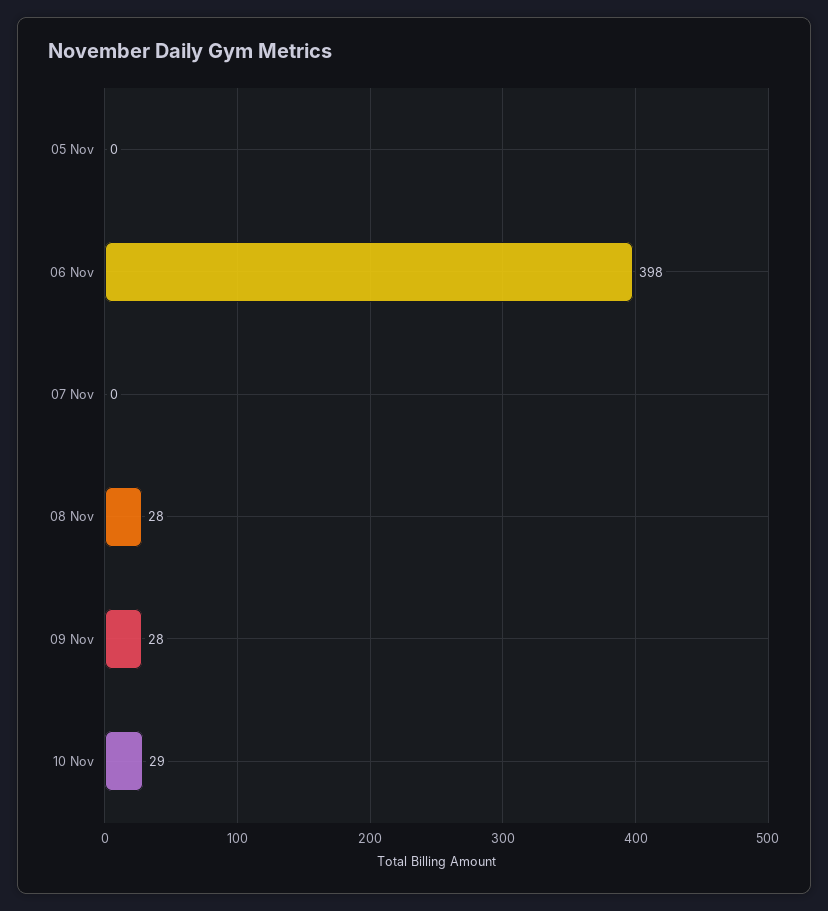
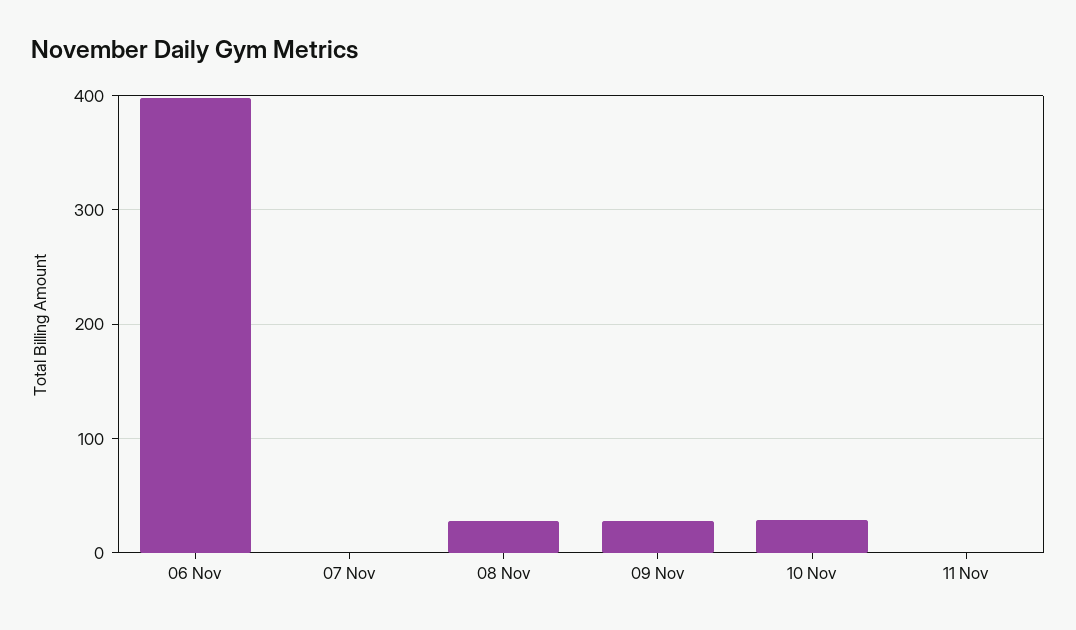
05 Nov: 0 -> none
11 Nov: none -> 0

